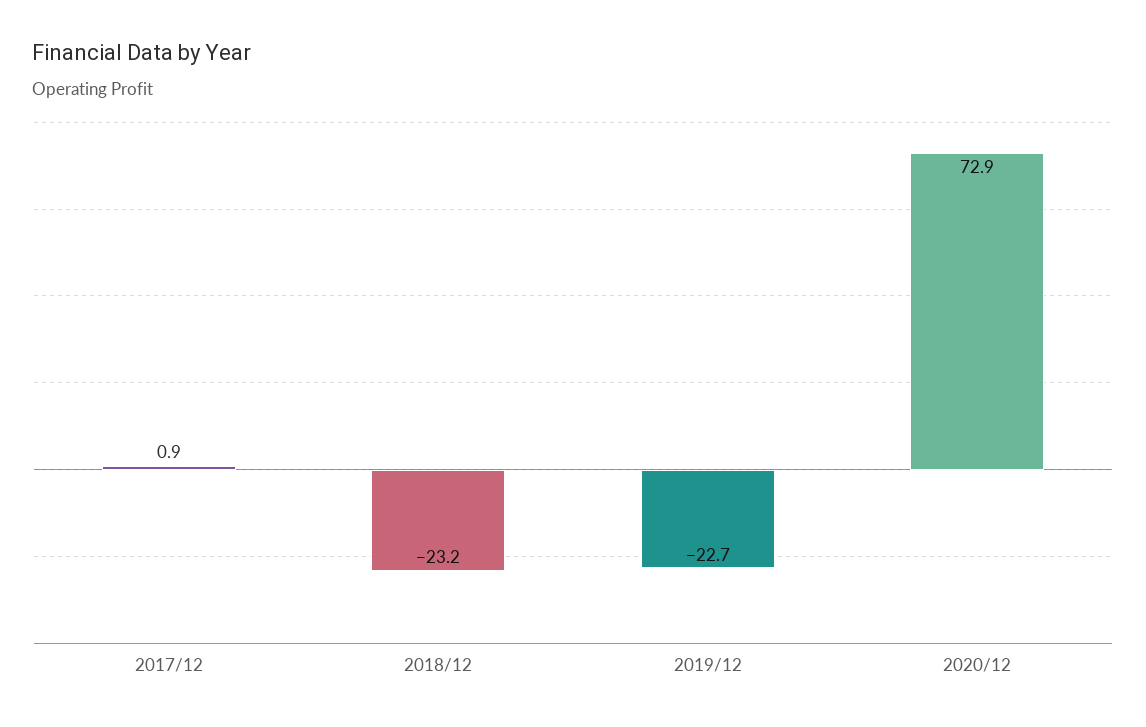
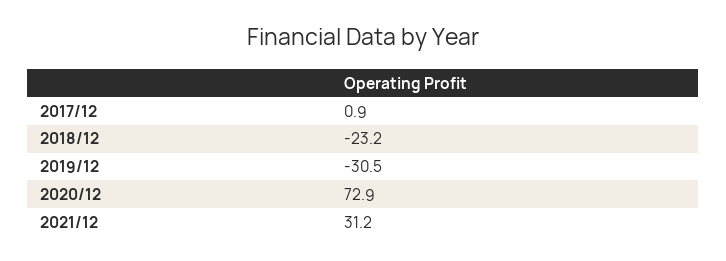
2019/12: -22.7 -> -30.5
2021/12: none -> 31.2

